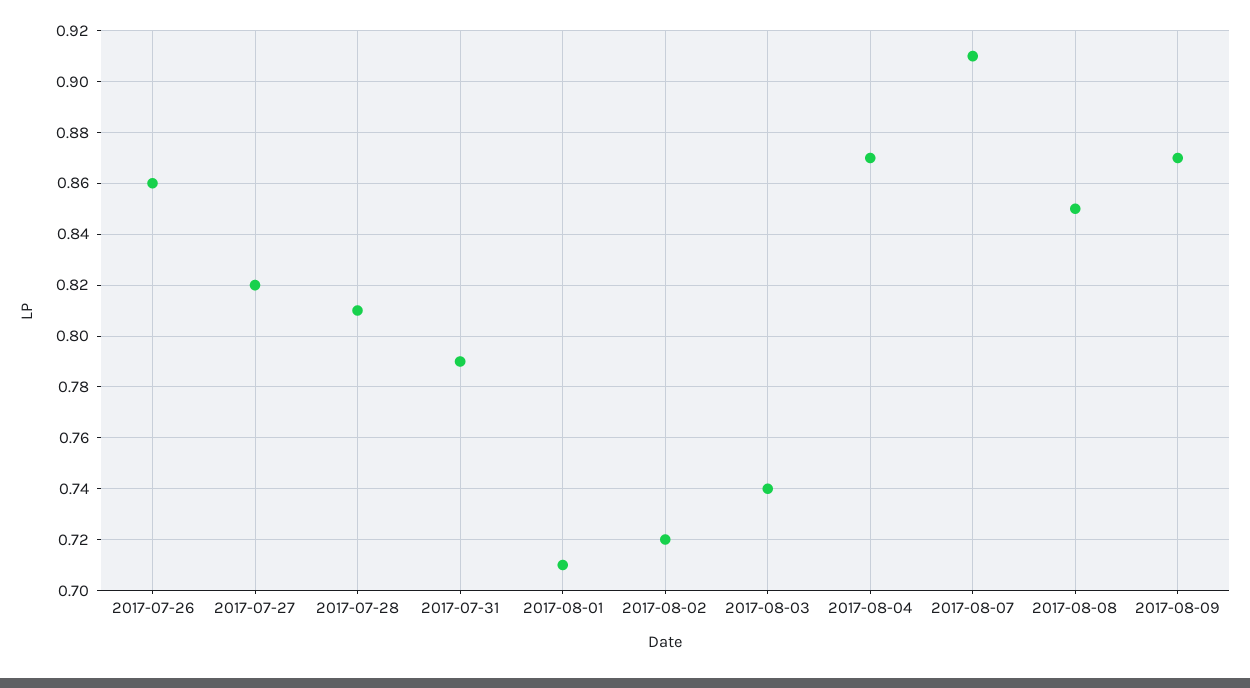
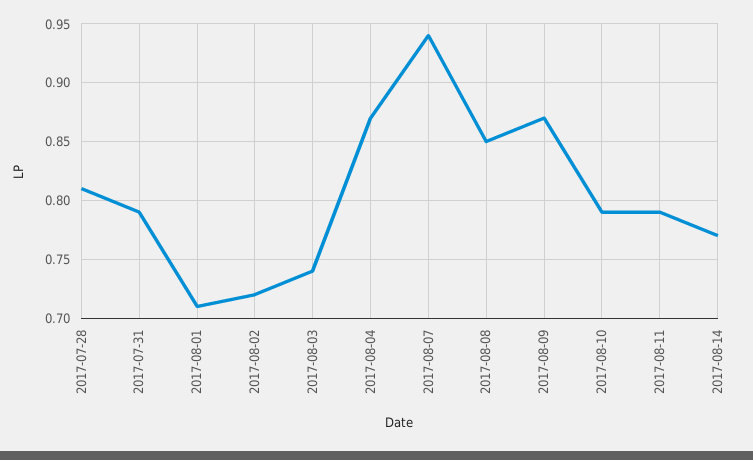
2017-07-26: 0.86 -> none
2017-07-27: 0.82 -> none
2017-08-07: 0.91 -> 0.94
2017-08-10: none -> 0.79
2017-08-11: none -> 0.79
2017-08-14: none -> 0.77

